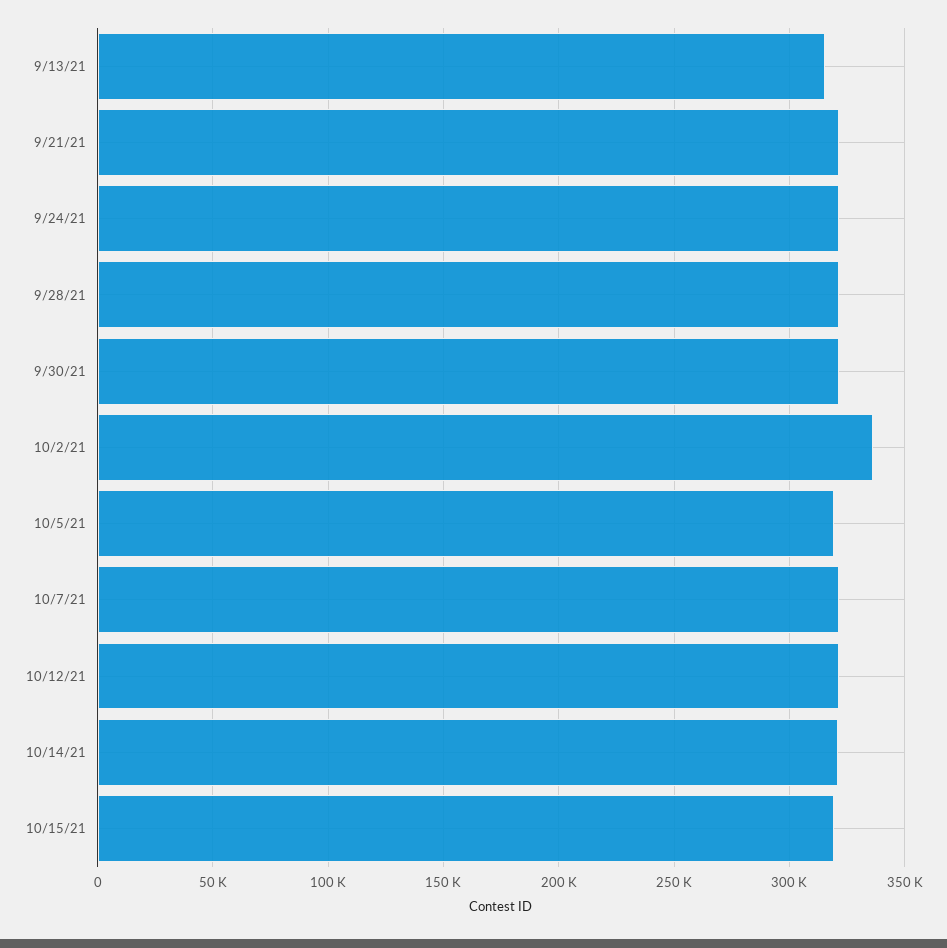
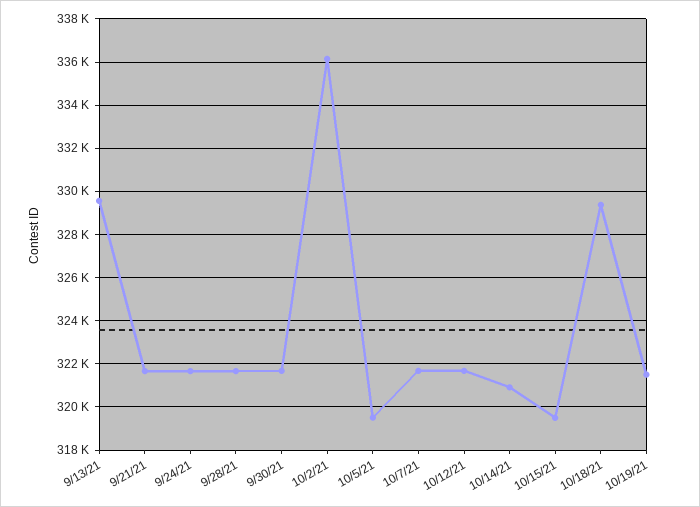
9/13/21: 315000 -> 329500
10/18/21: none -> 329500
10/19/21: none -> 321500

